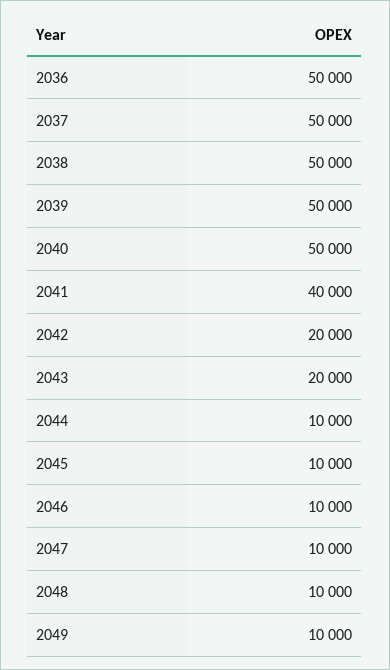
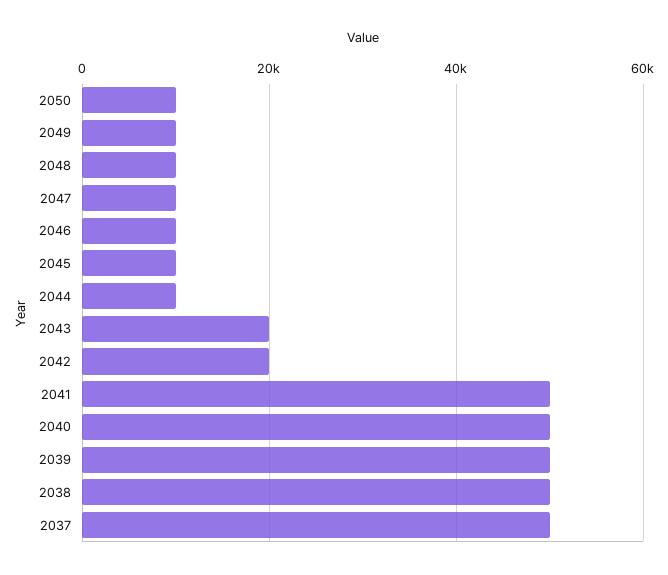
2036: 50000 -> none
2041: 40000 -> 50000
2050: none -> 10000

